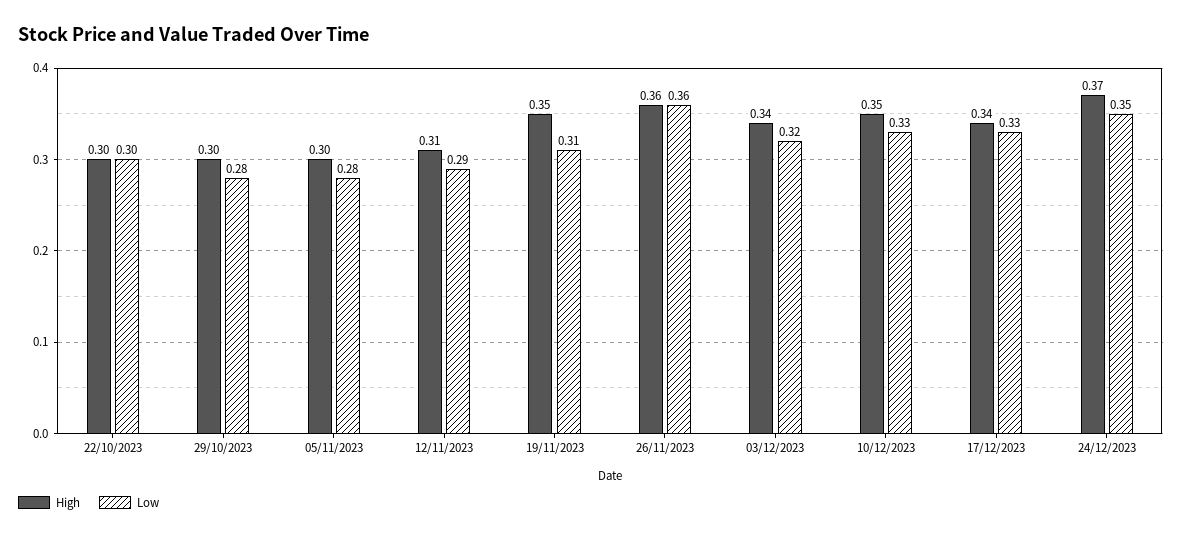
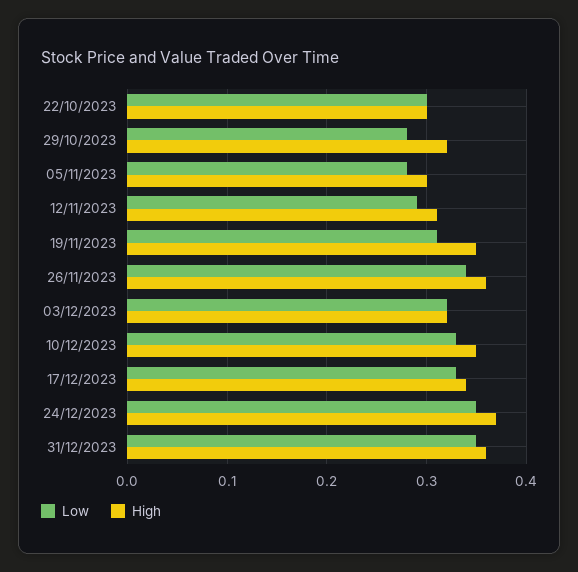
High, 29/10/2023: 0.3 -> 0.32
Low, 26/11/2023: 0.36 -> 0.34
High, 03/12/2023: 0.34 -> 0.32
Low, 31/12/2023: none -> 0.35
High, 31/12/2023: none -> 0.36

